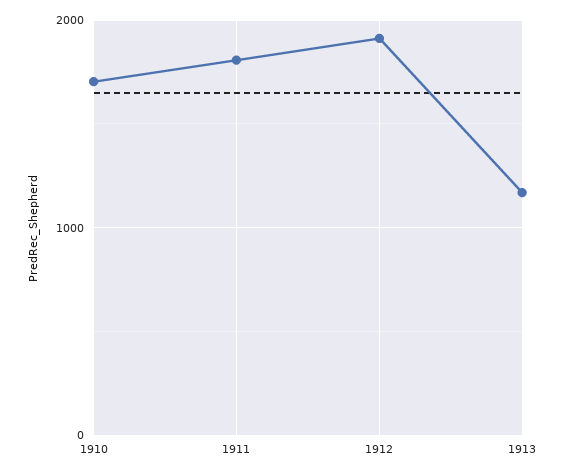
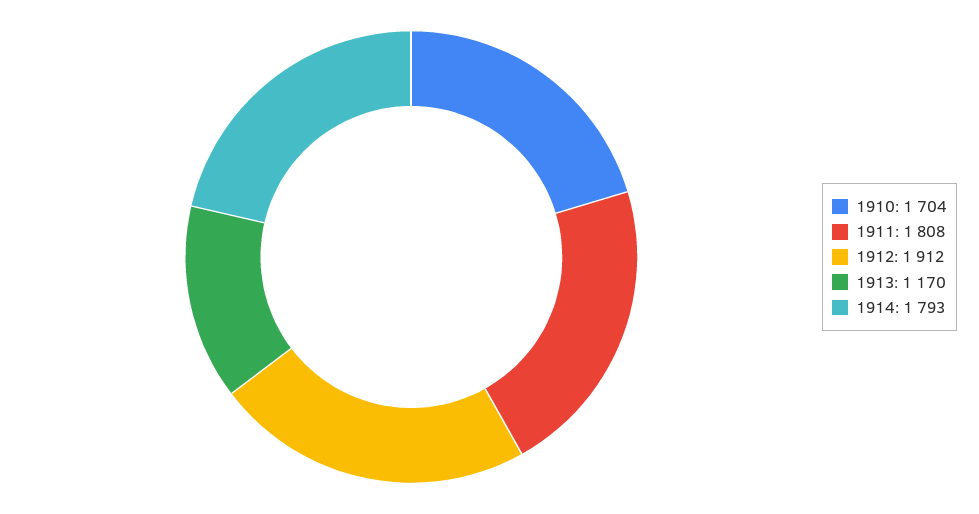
1914: none -> 1793

